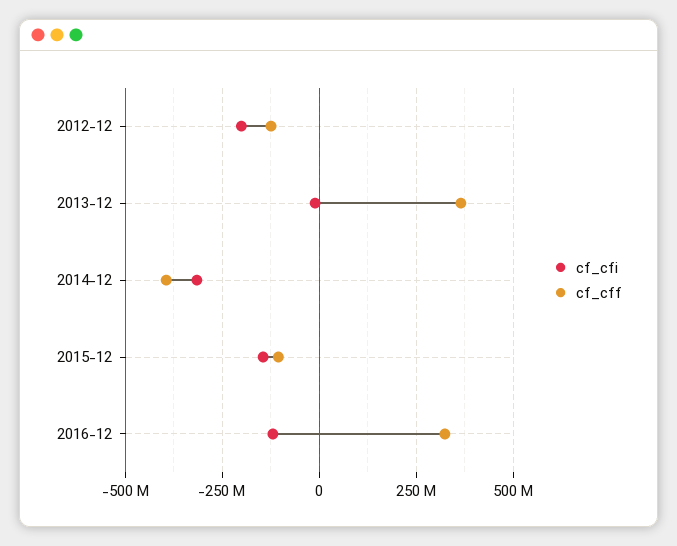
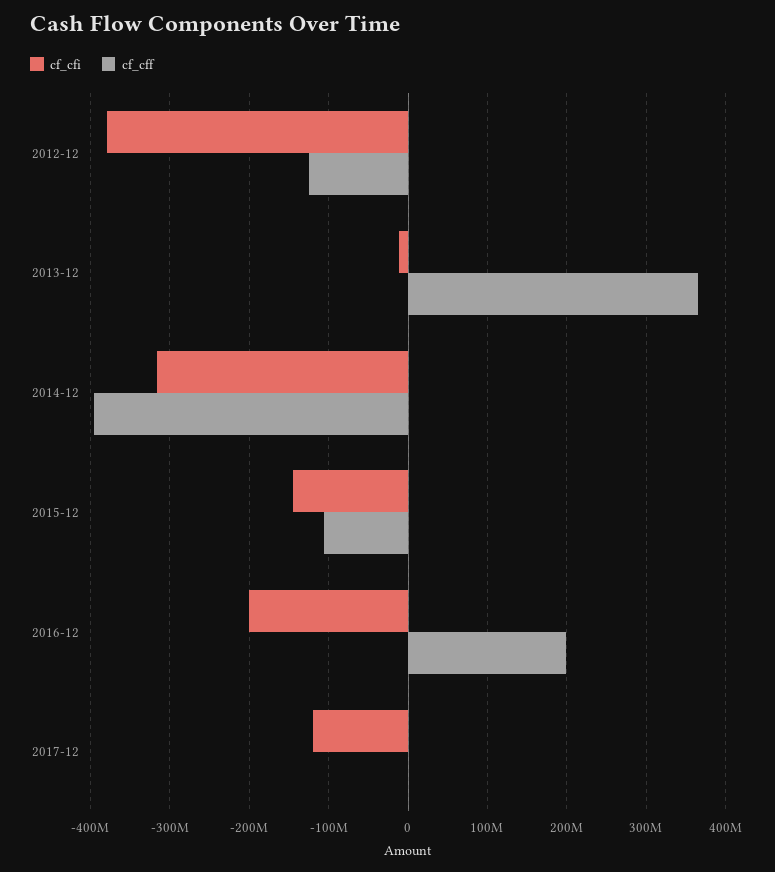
cf_cfi, 2012-12: -200000000 -> -380000000
cf_cfi, 2016-12: -125000000 -> -200000000
cf_cff, 2016-12: 325000000 -> 200000000
cf_cfi, 2017-12: none -> -120000000
cf_cff, 2017-12: none -> 0

